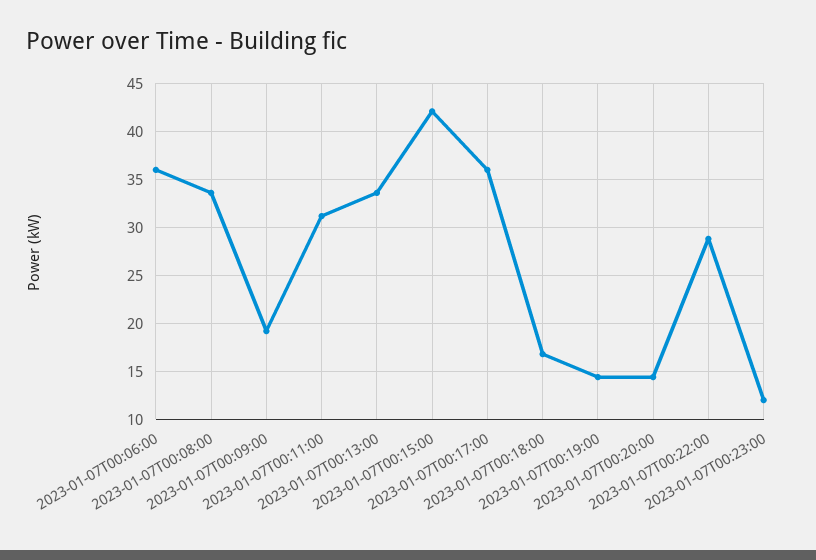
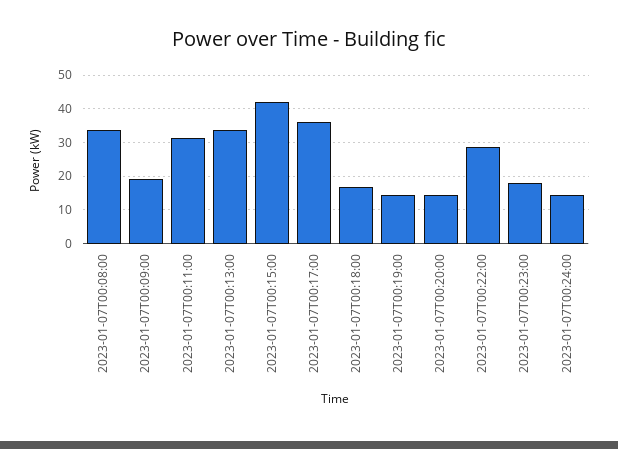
2023-01-07T00:06:00: 36 -> none
2023-01-07T00:23:00: 12 -> 18
2023-01-07T00:24:00: none -> 14

